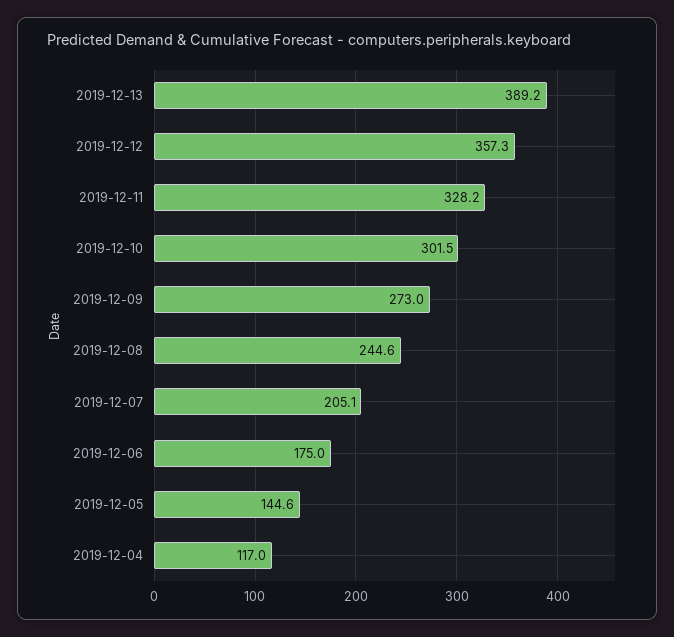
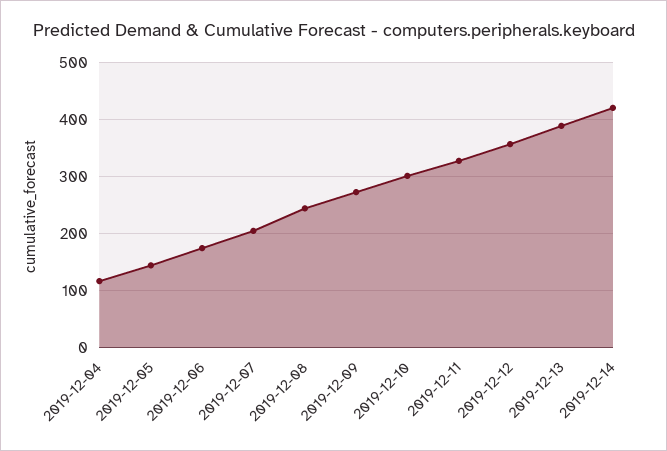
2019-12-14: none -> 420

